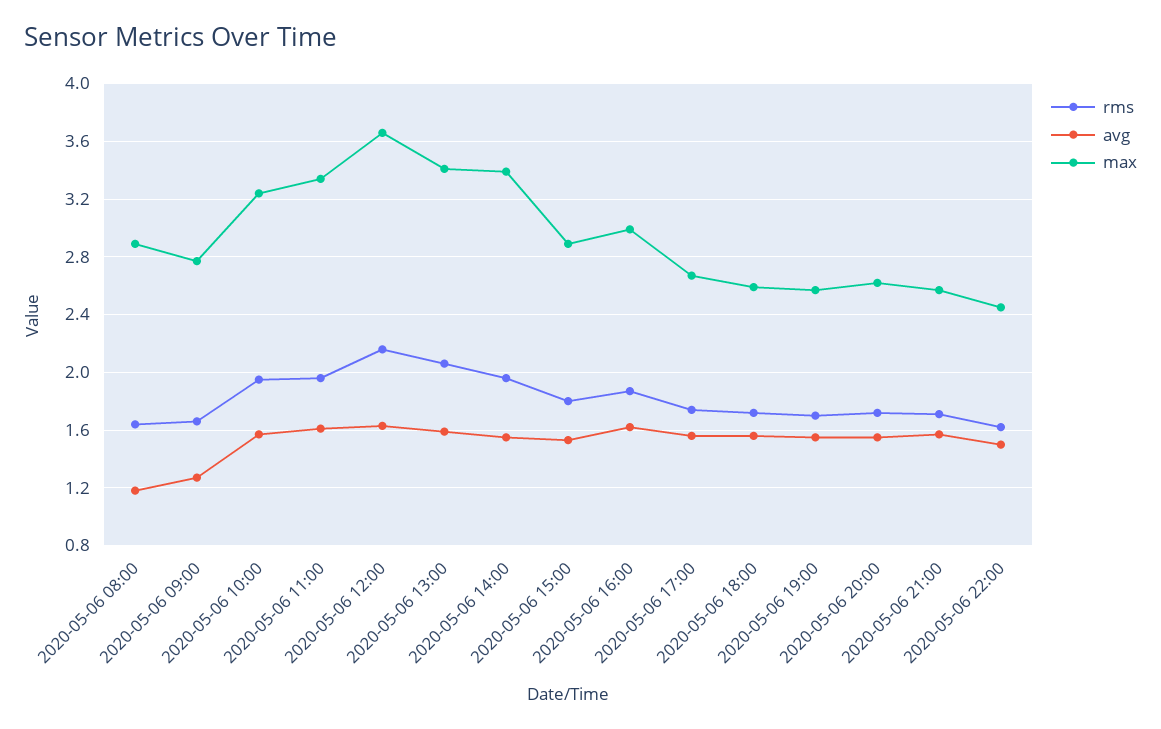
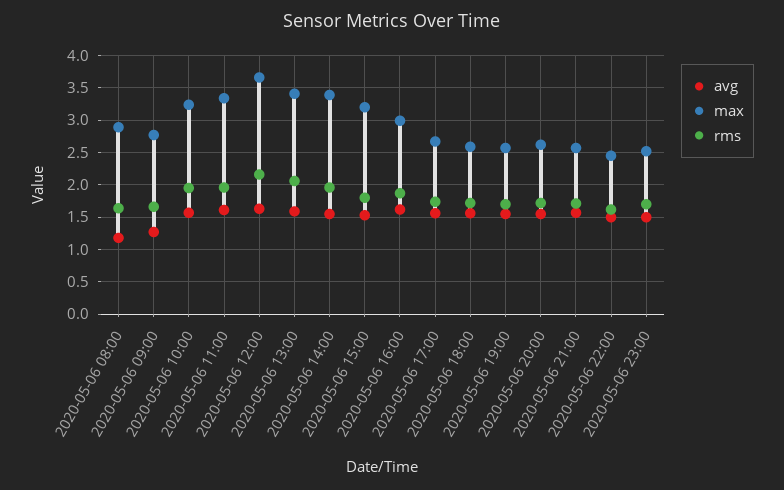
max, 2020-05-06 15:00: 2.9 -> 3.2
avg, 2020-05-06 23:00: none -> 1.5
max, 2020-05-06 23:00: none -> 2.5
rms, 2020-05-06 23:00: none -> 1.7

